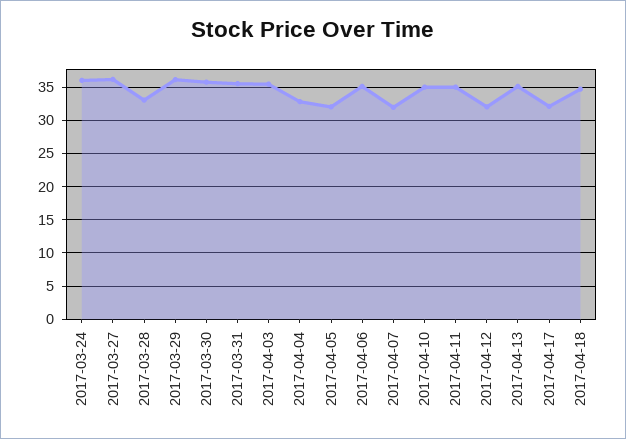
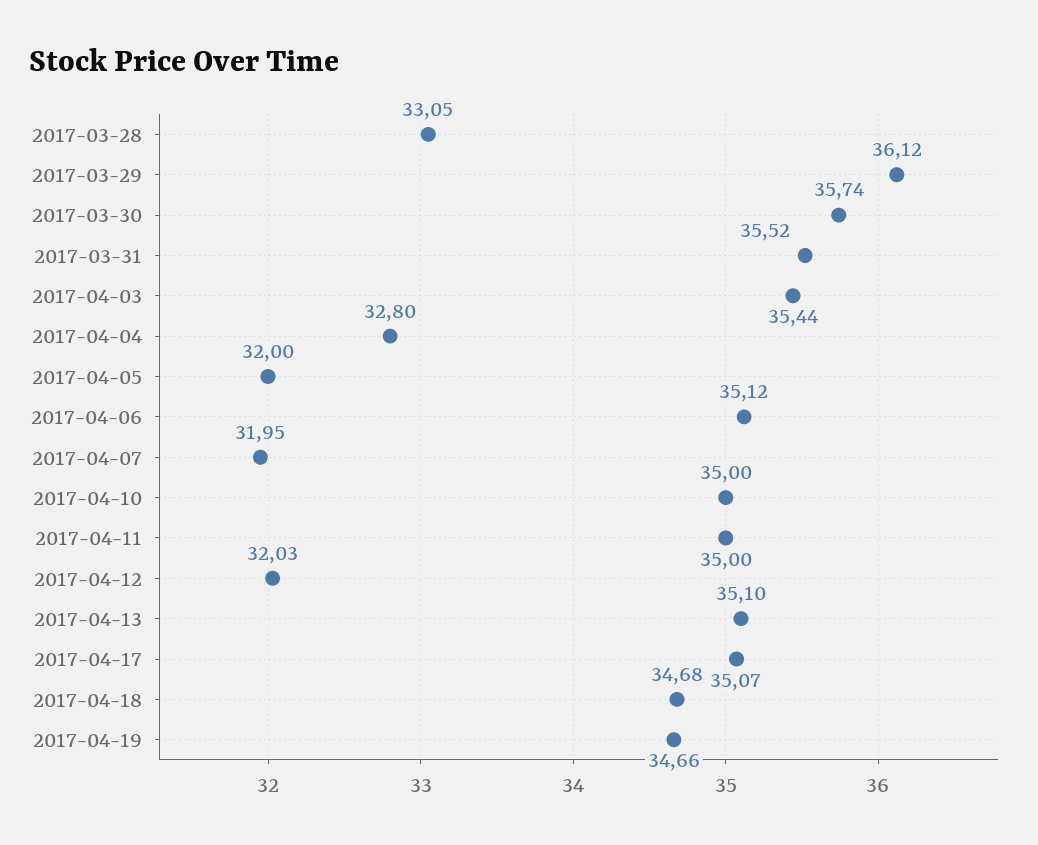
2017-03-24: 36 -> none
2017-03-27: 36 -> none
2017-04-17: 32 -> 35.07
2017-04-19: none -> 34.66

